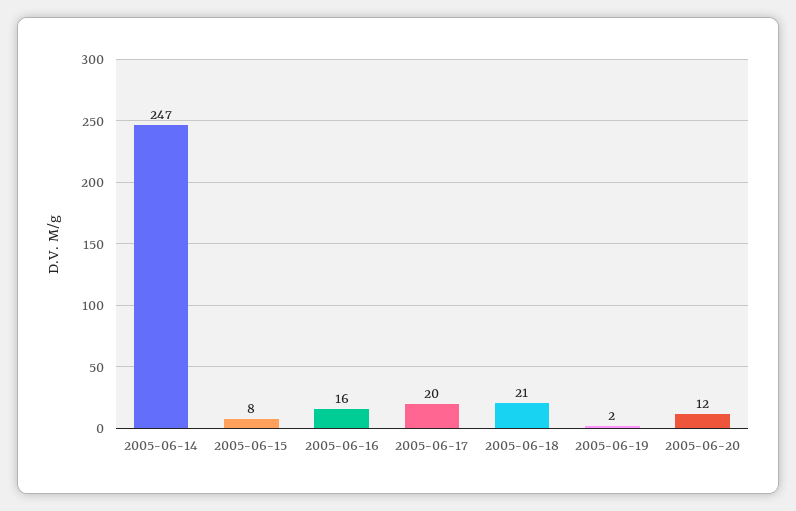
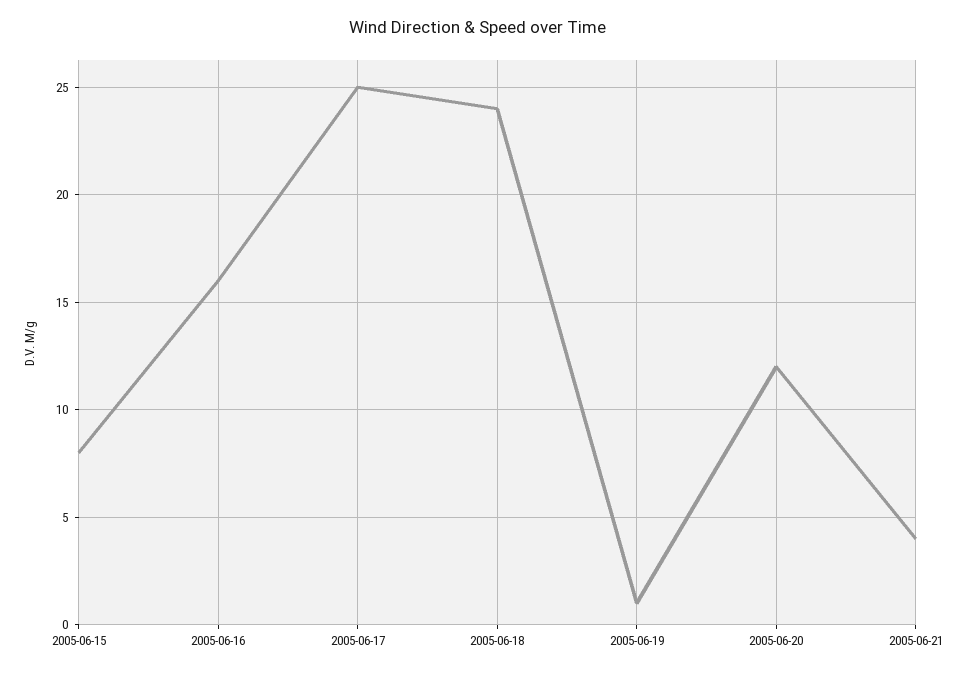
2005-06-14: 247 -> none
2005-06-17: 20 -> 25
2005-06-18: 21 -> 24
2005-06-19: 2 -> 1
2005-06-21: none -> 4

